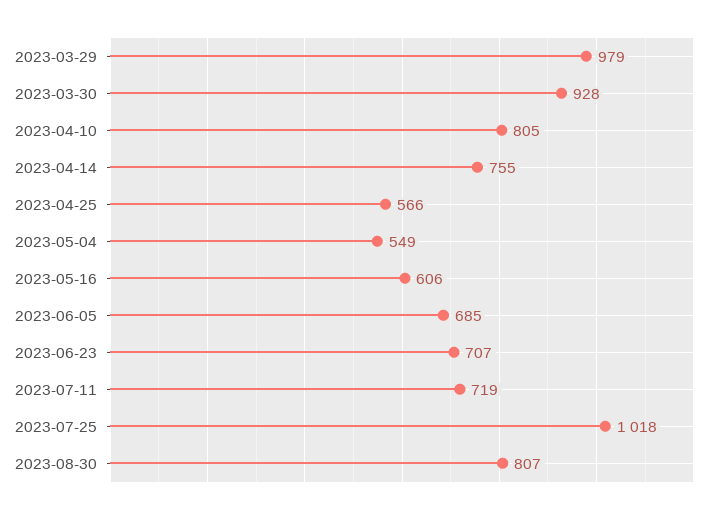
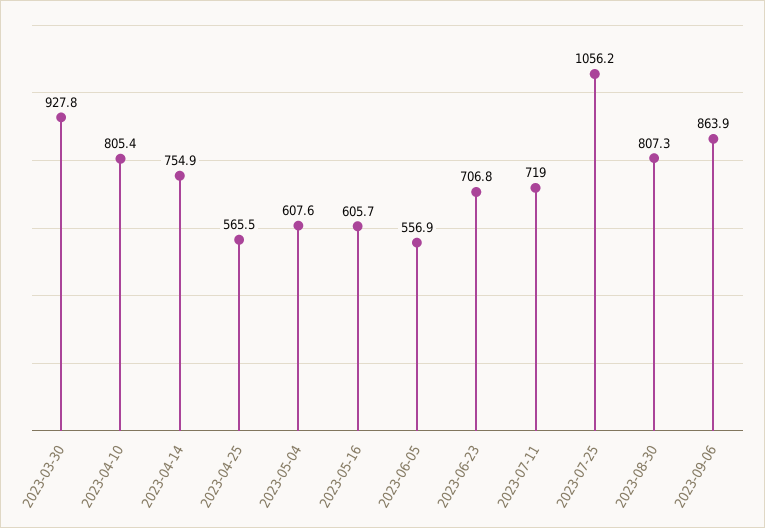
2023-03-29: 979 -> none
2023-05-04: 549 -> 607.6
2023-06-05: 685 -> 556.9
2023-07-25: 1018 -> 1056.2
2023-09-06: none -> 863.9

